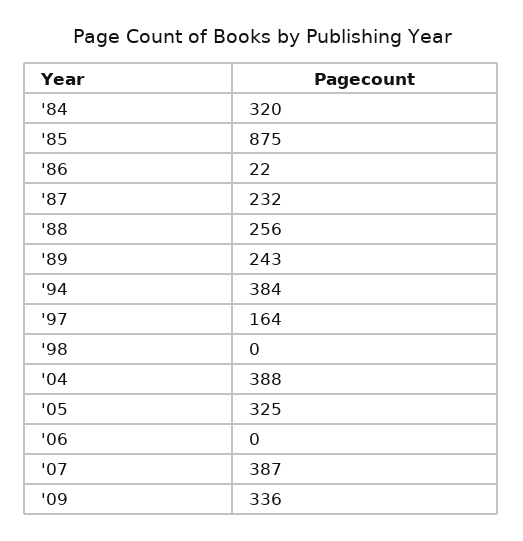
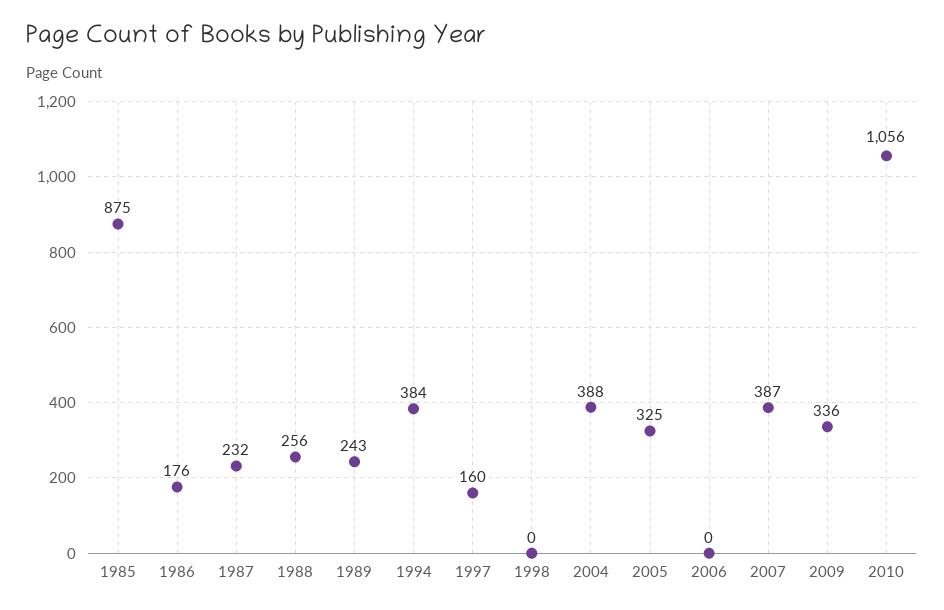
'84: 320 -> none
'86: 22 -> 176
'97: 164 -> 160
2010: none -> 1056

